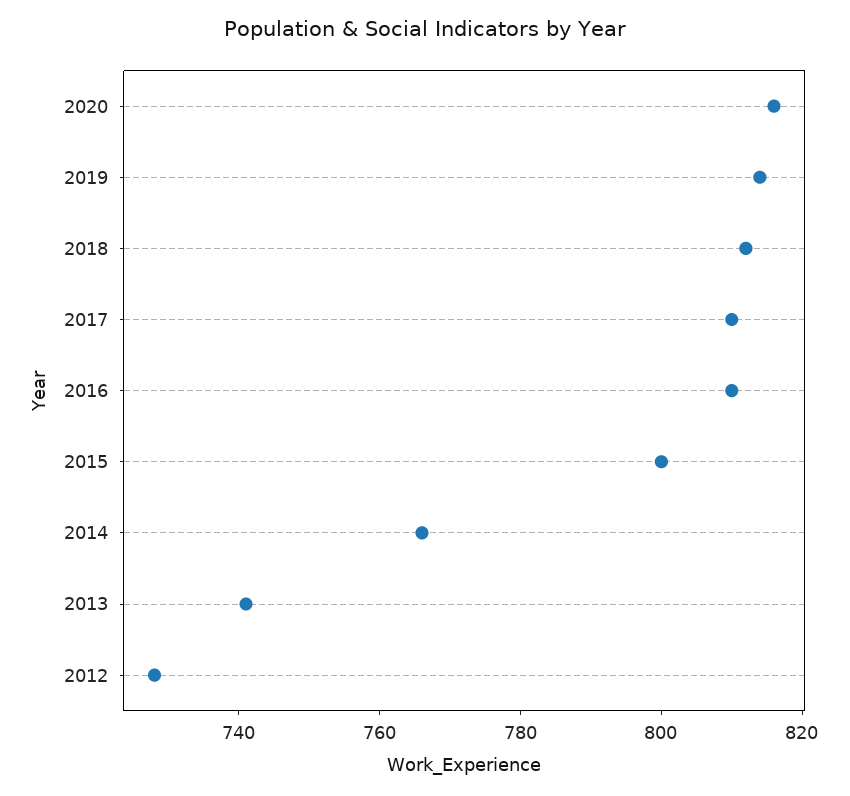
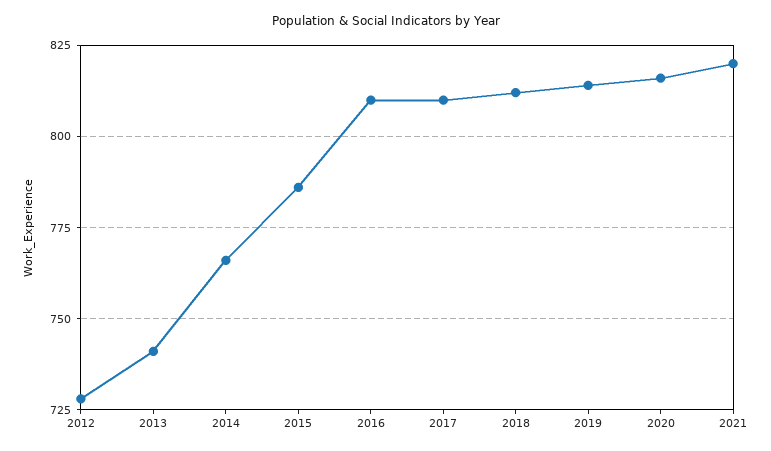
2015: 800 -> 785
2021: none -> 820

